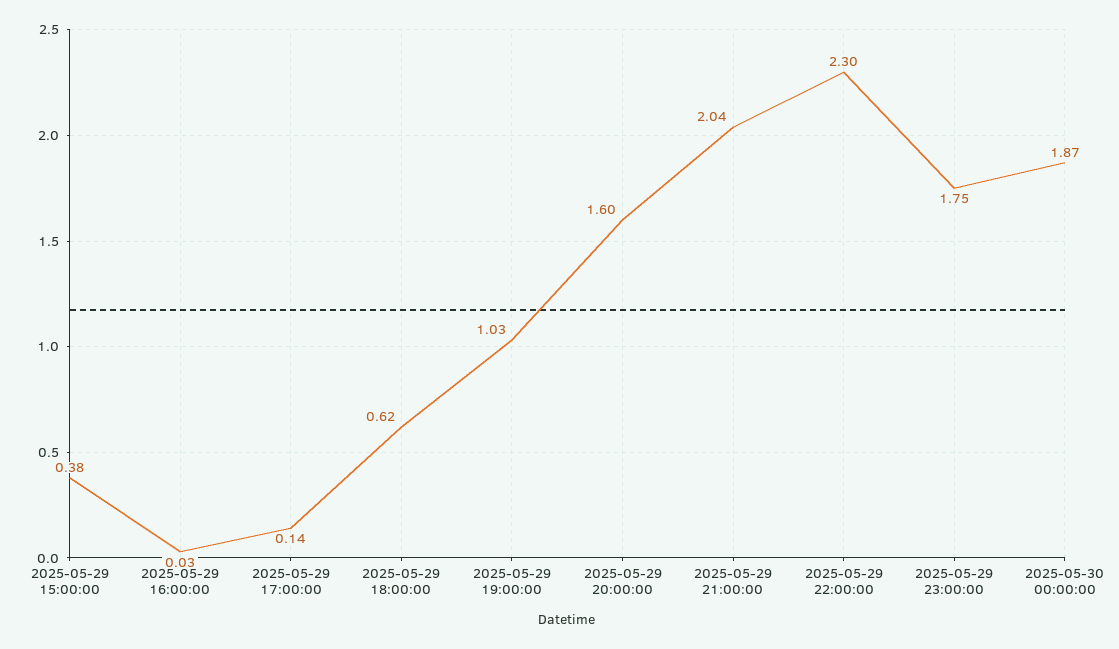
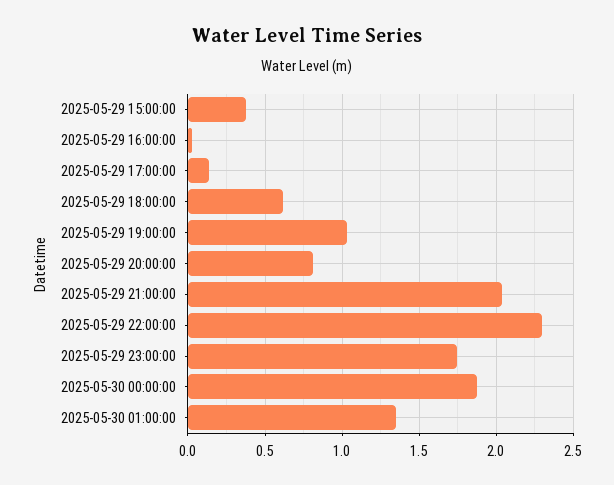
2025-05-29 20:00:00: 1.6 -> 0.8
2025-05-30 01:00:00: none -> 1.35

